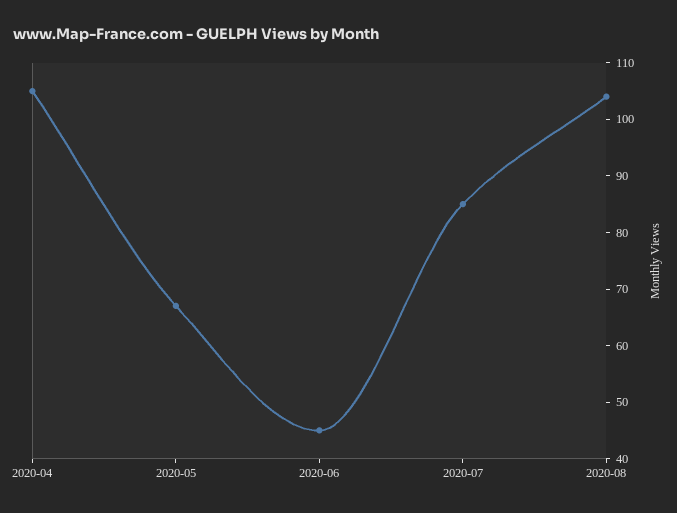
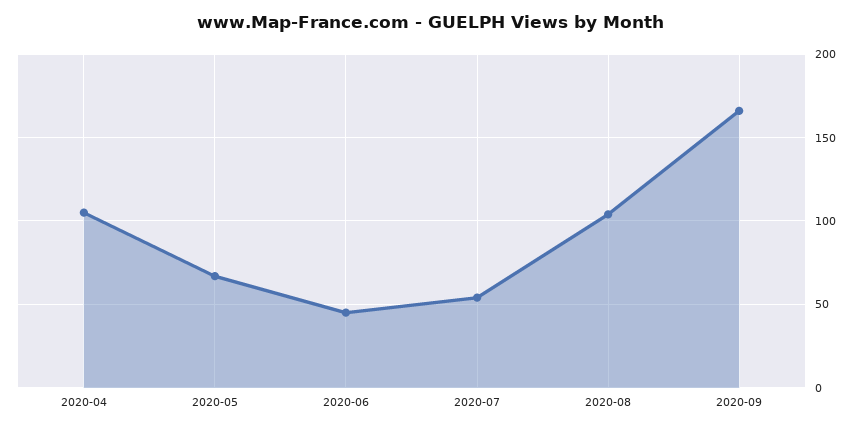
2020-07: 85 -> 55
2020-09: none -> 165

